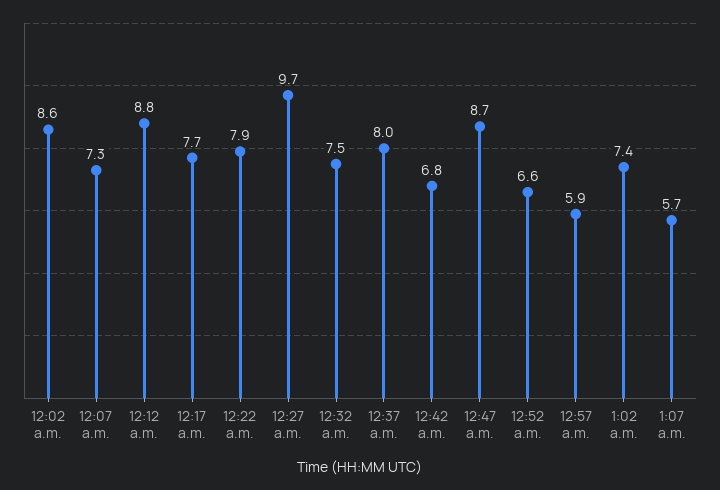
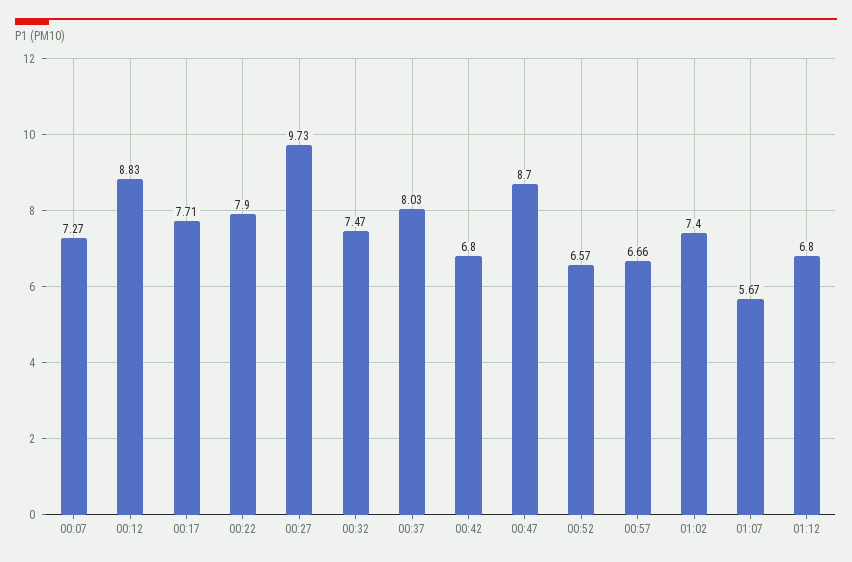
12:02 a.m.: 8.6 -> none
12:57 a.m.: 5.9 -> 6.66
01:12: none -> 6.8

